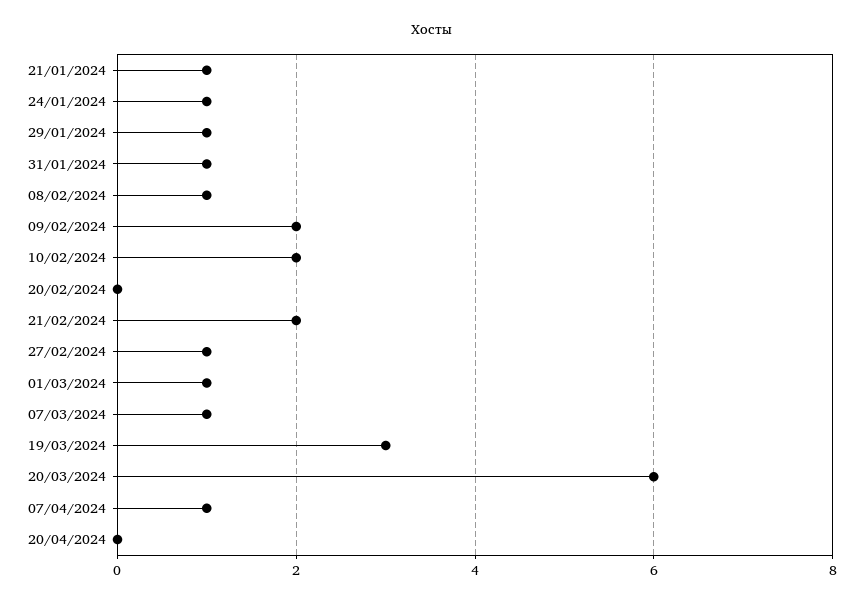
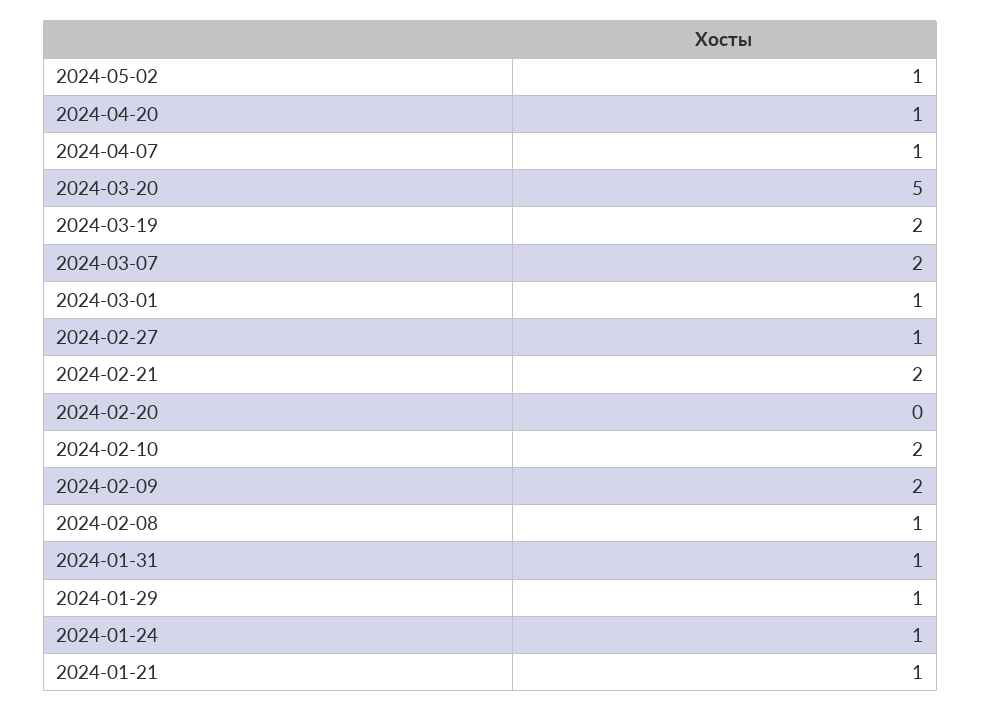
07/03/2024: 1 -> 2
19/03/2024: 3 -> 2
20/03/2024: 6 -> 5
20/04/2024: 0 -> 1
2024-05-02: none -> 1

